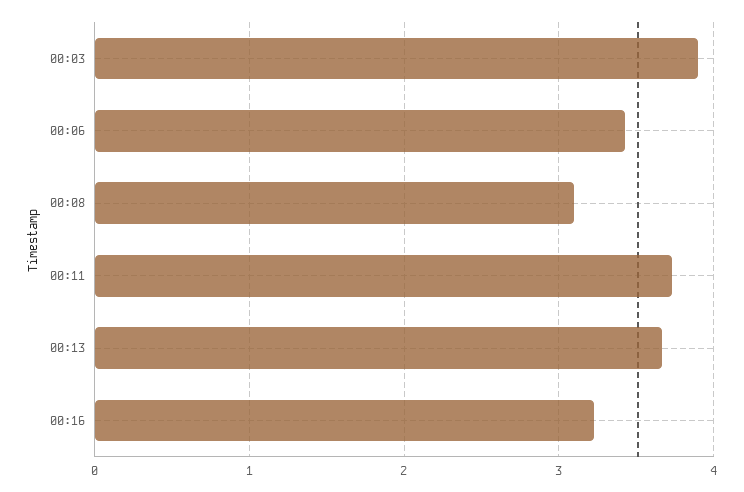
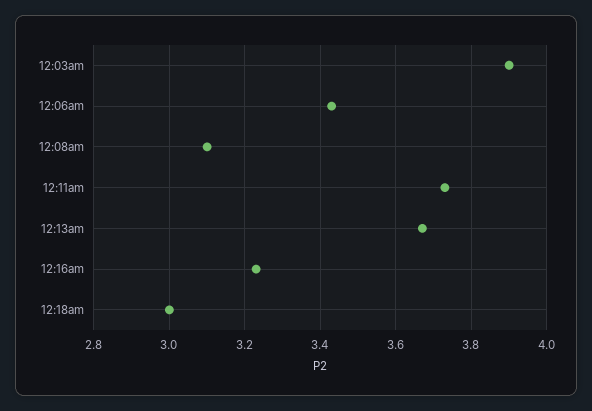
12:18am: none -> 3

